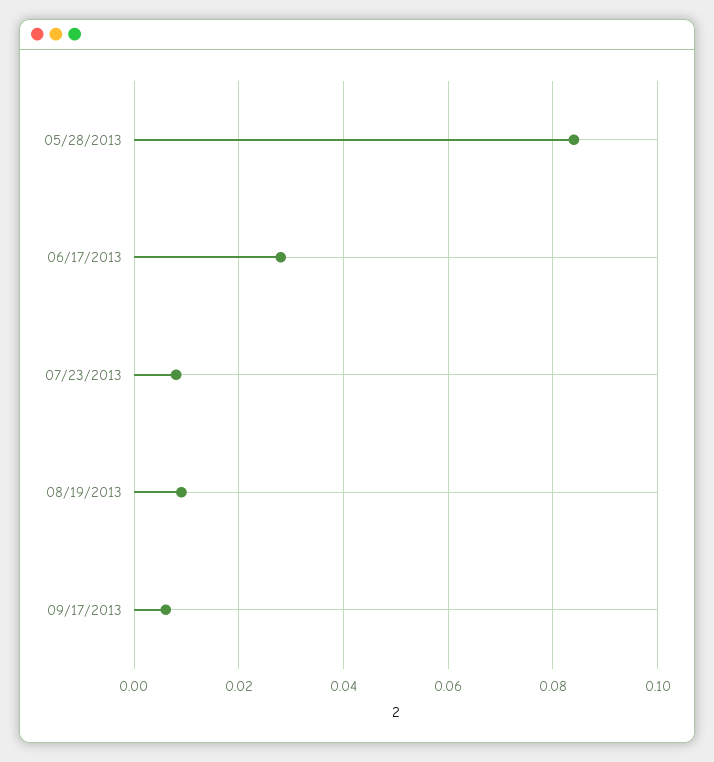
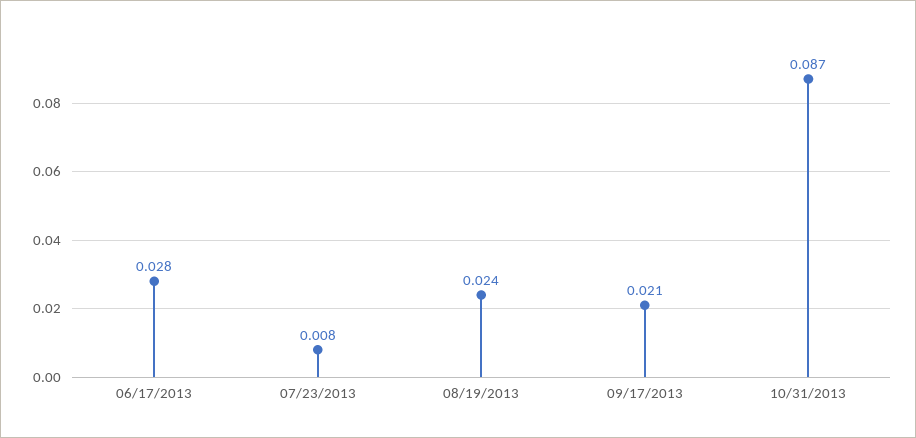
05/28/2013: 0.085 -> none
08/19/2013: 0.01 -> 0.024
09/17/2013: 0.005 -> 0.021
10/31/2013: none -> 0.087

